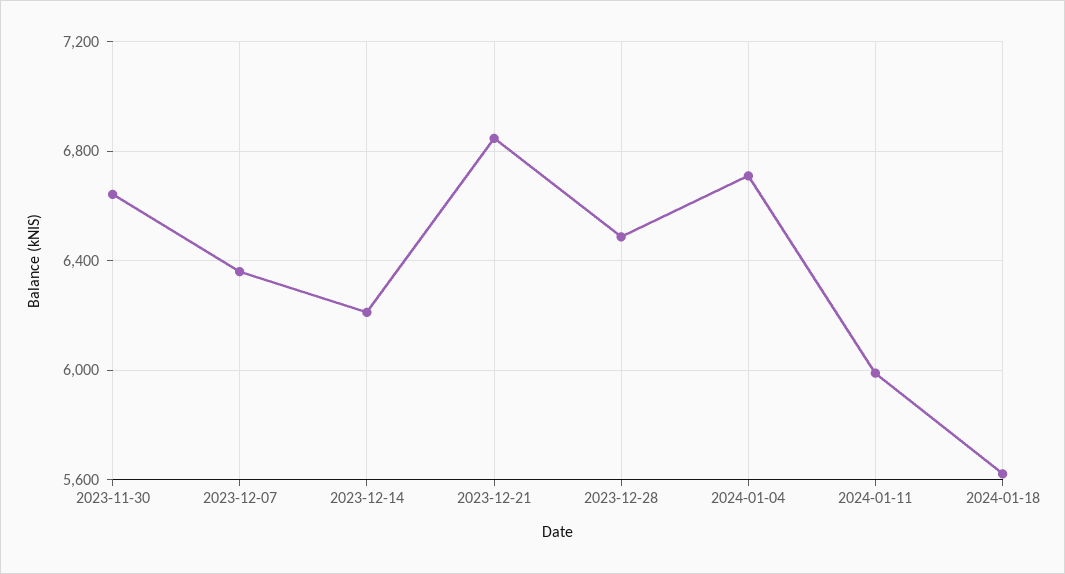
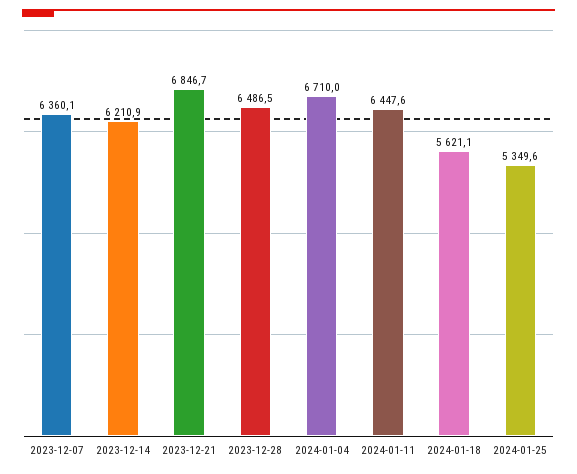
2023-11-30: 6650 -> none
2024-01-11: 6000 -> 6447.6
2024-01-25: none -> 5349.6

